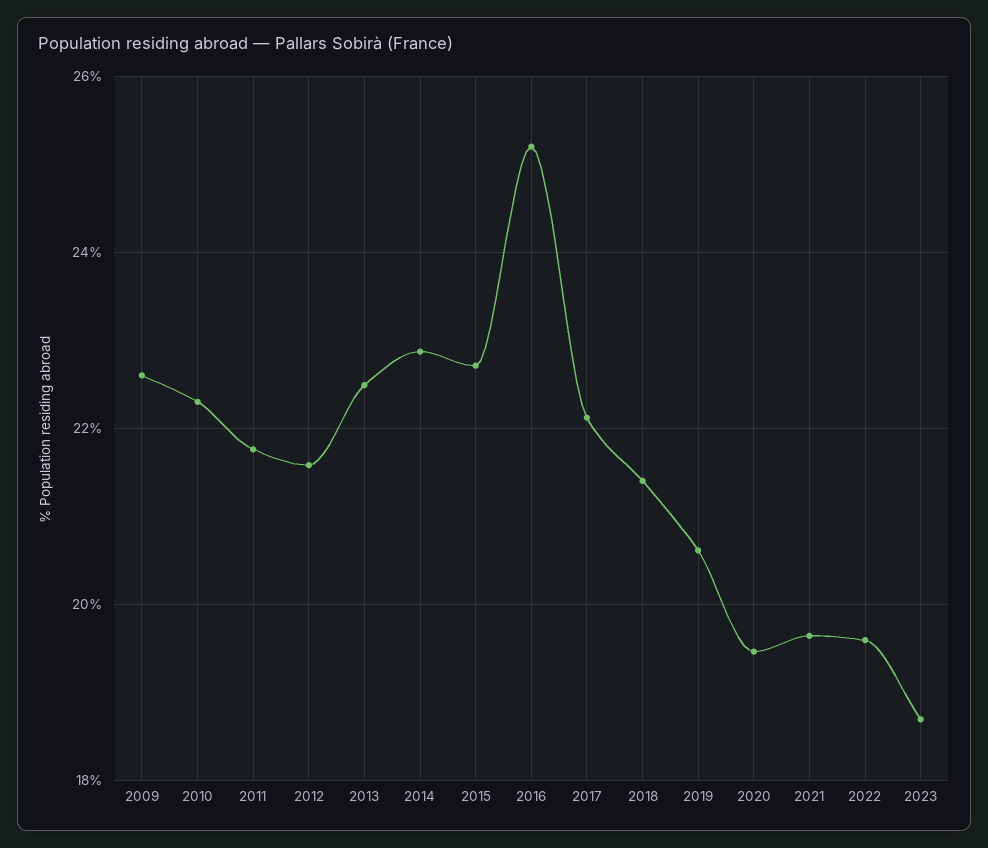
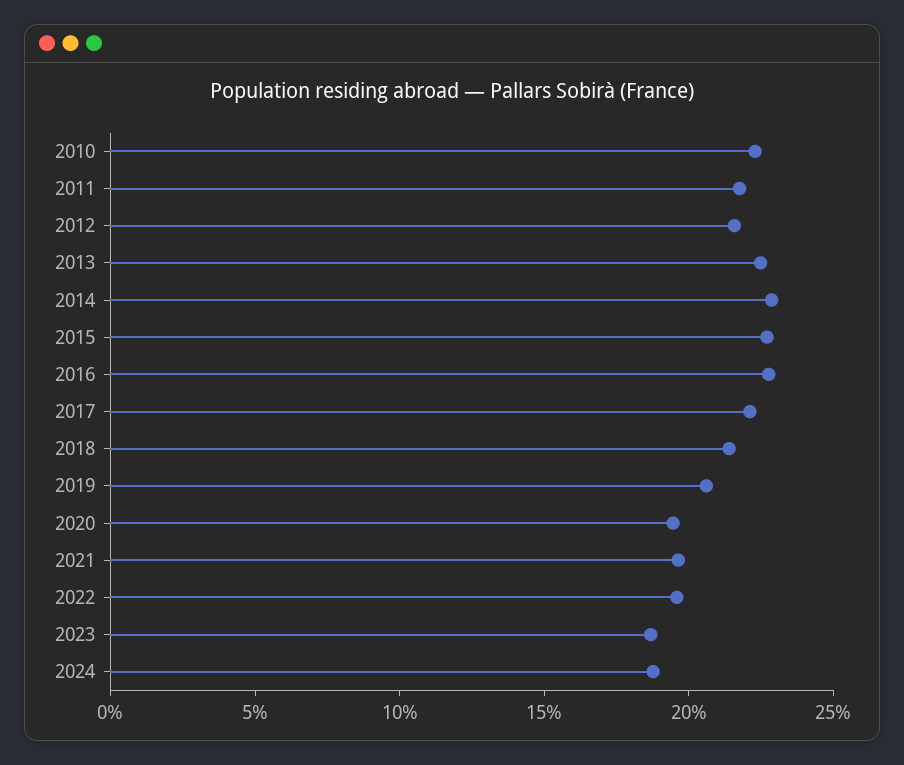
2009: 22.6 -> none
2016: 25.2 -> 23
2024: none -> 19

